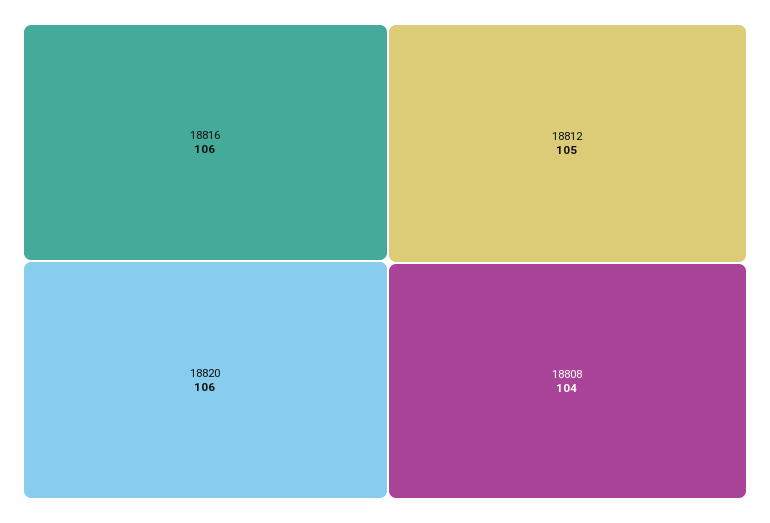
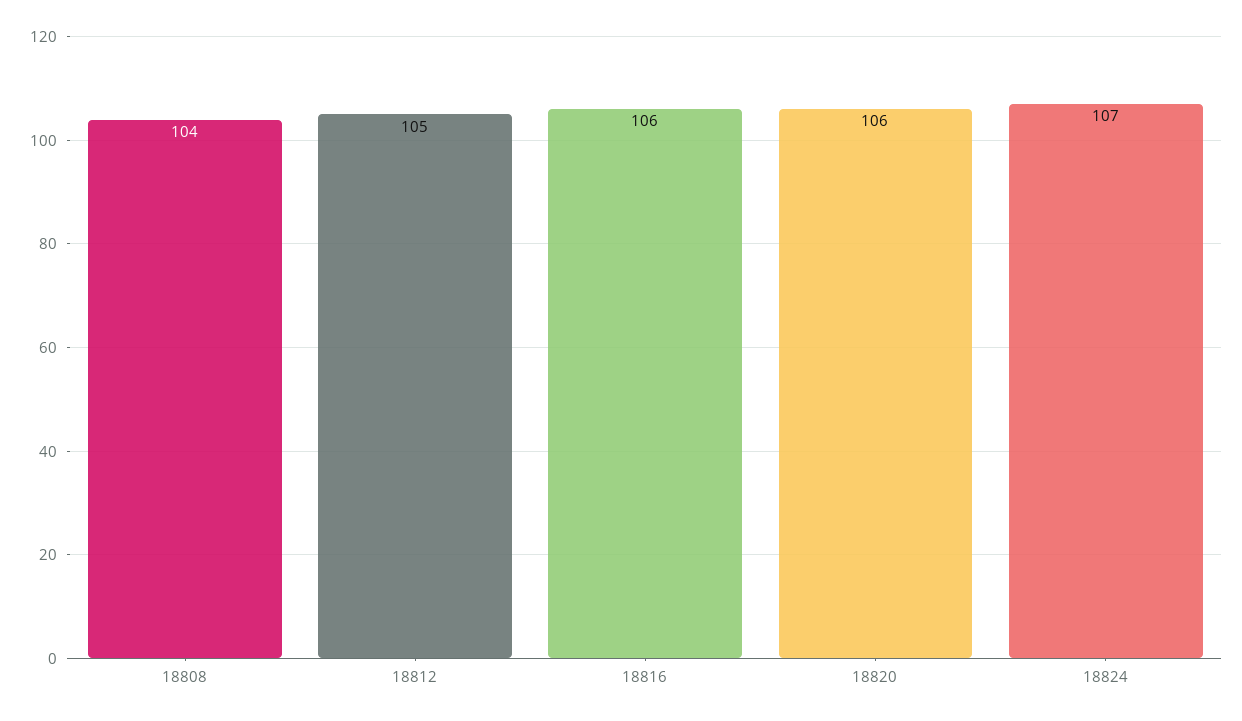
18824: none -> 107

